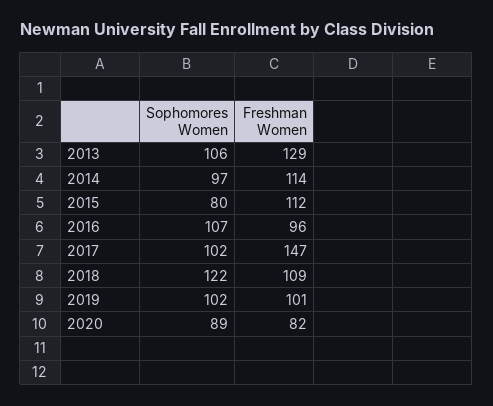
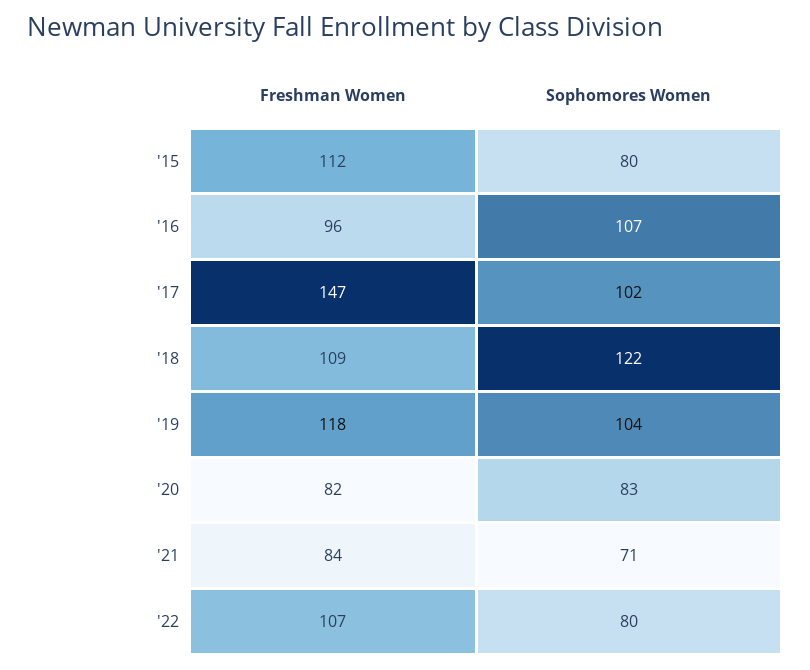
Sophomores Women, 2013: 106 -> none
Freshman Women, 2013: 129 -> none
Sophomores Women, 2014: 97 -> none
Freshman Women, 2014: 114 -> none
Sophomores Women, 2019: 102 -> 104
Freshman Women, 2019: 101 -> 118
Sophomores Women, 2020: 89 -> 83
Freshman Women, '21: none -> 84
Sophomores Women, '21: none -> 71
Freshman Women, '22: none -> 107
Sophomores Women, '22: none -> 80

